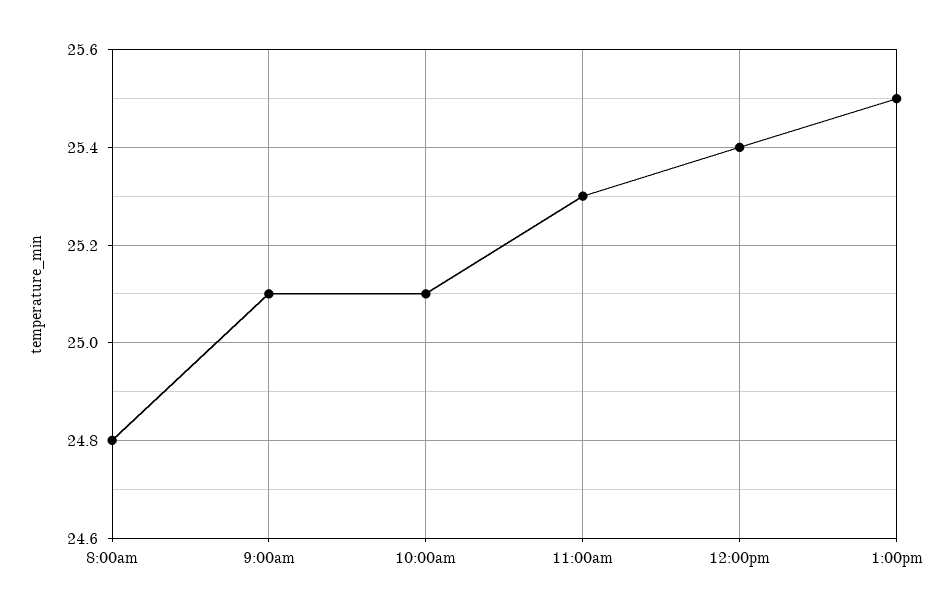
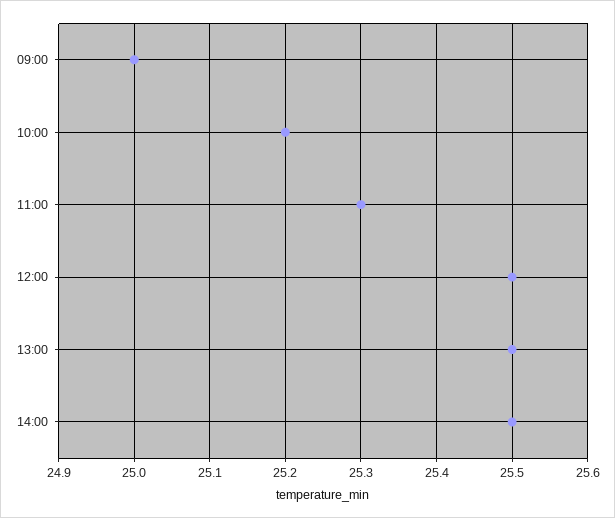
8:00am: 24.8 -> none
9:00am: 25.1 -> 25
10:00am: 25.1 -> 25.2
12:00pm: 25.4 -> 25.5
14:00: none -> 25.5

